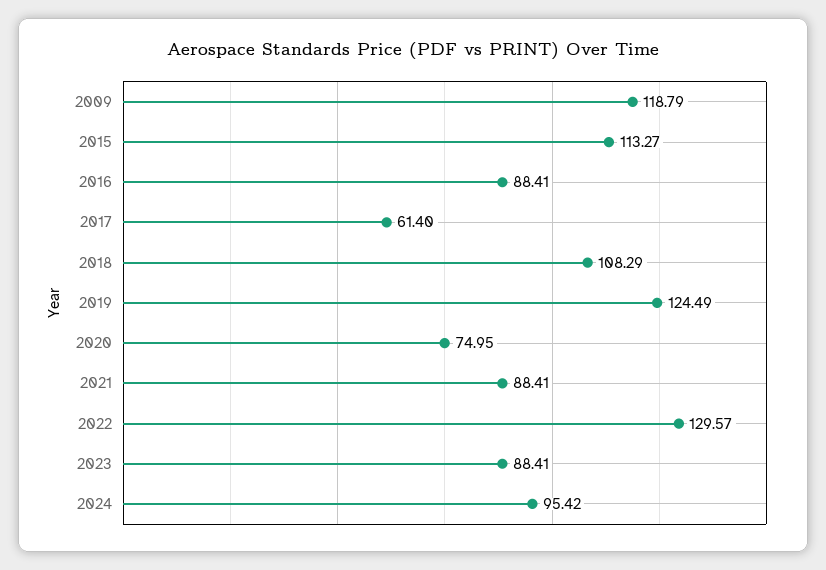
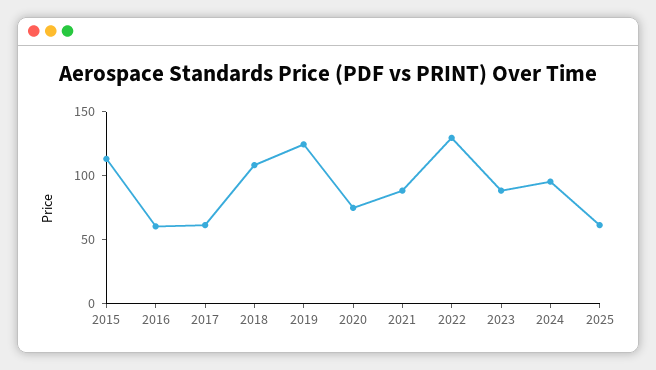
2009: 118.79 -> none
2016: 88.41 -> 60
2025: none -> 60

